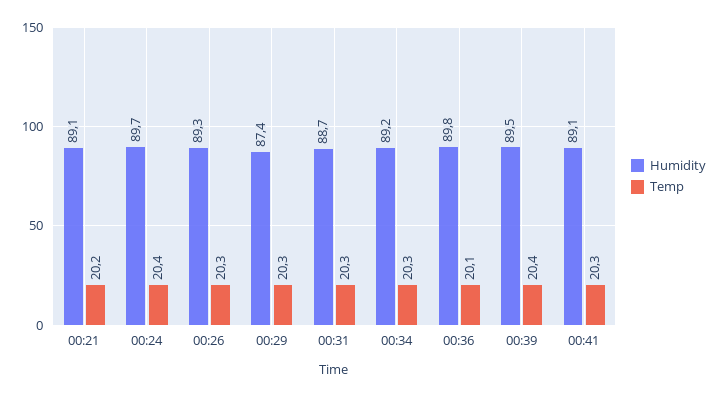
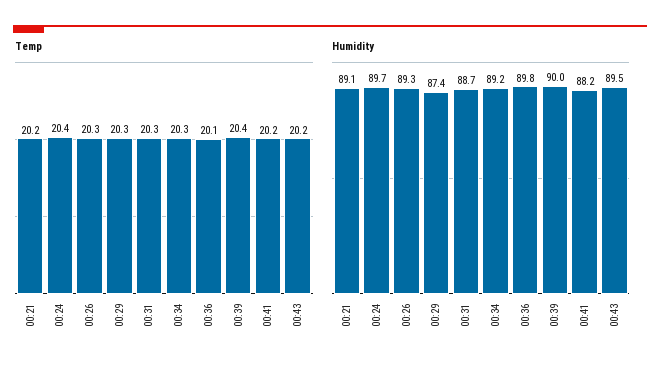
Humidity, 00:39: 89.5 -> 90
Humidity, 00:41: 89.1 -> 88.2
Temp, 00:41: 20.3 -> 20.2
Temp, 00:43: none -> 20.2
Humidity, 00:43: none -> 89.5

